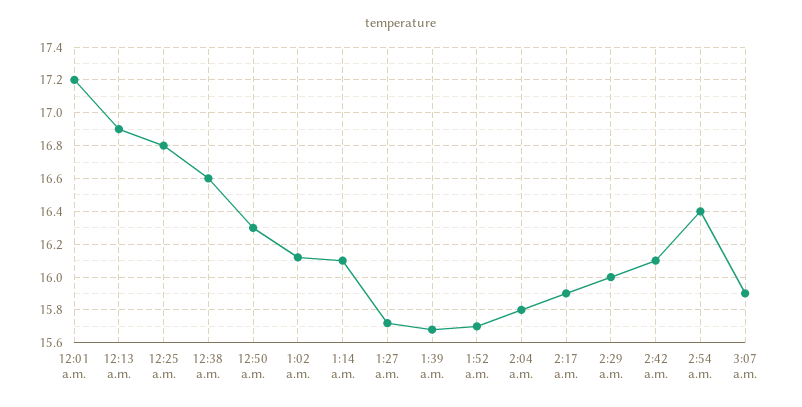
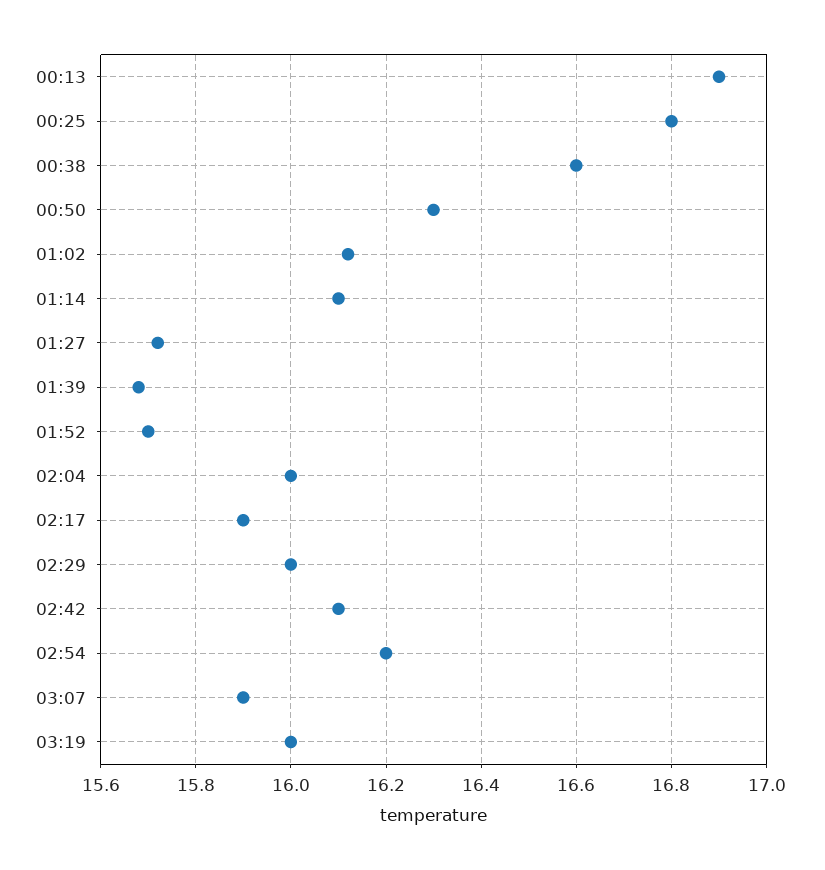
12:01 a.m.: 17.2 -> none
2:04 a.m.: 15.8 -> 16
2:54 a.m.: 16.4 -> 16.2
03:19: none -> 16

